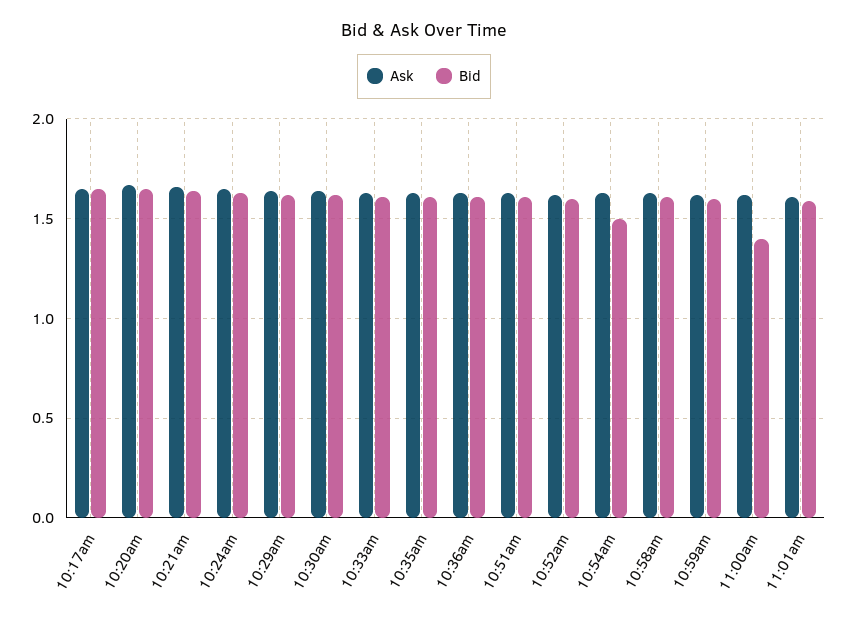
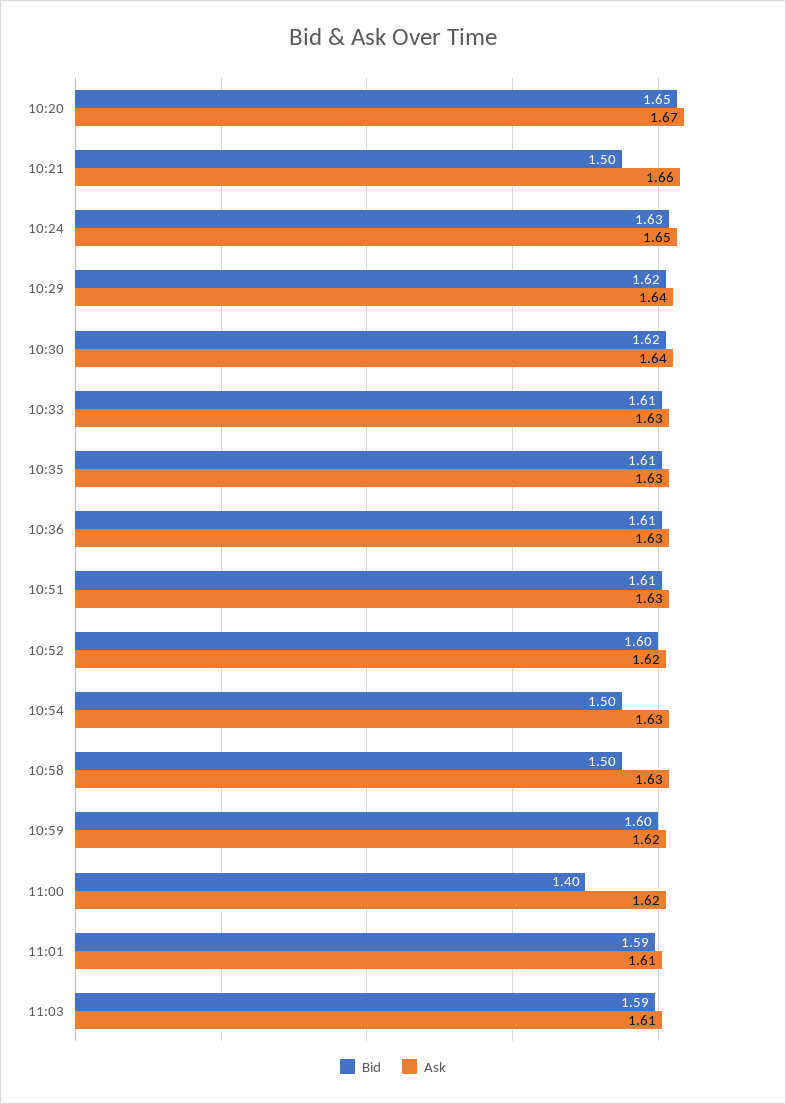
Ask, 10:17am: 1.65 -> none
Bid, 10:17am: 1.65 -> none
Bid, 10:21am: 1.65 -> 1.5
Bid, 10:58am: 1.6 -> 1.5
Bid, 11:03: none -> 1.59
Ask, 11:03: none -> 1.61

